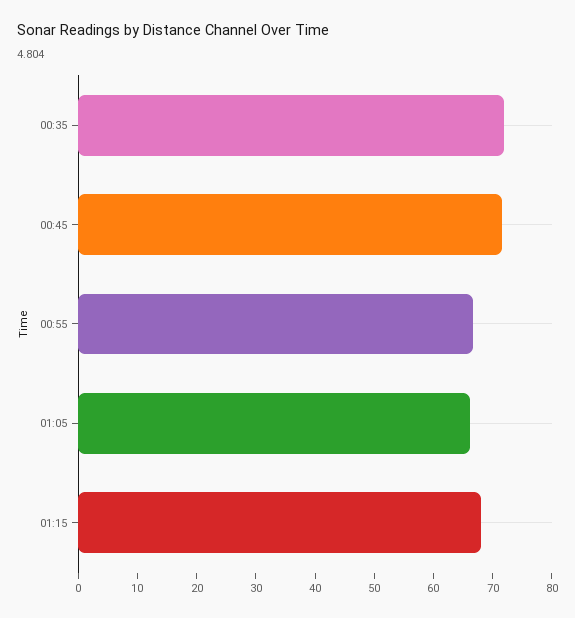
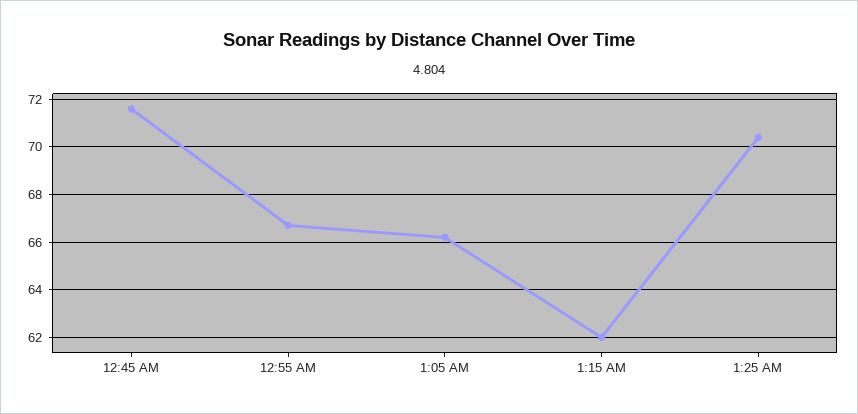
00:35: 72 -> none
01:15: 68 -> 62
1:25 AM: none -> 70.5

